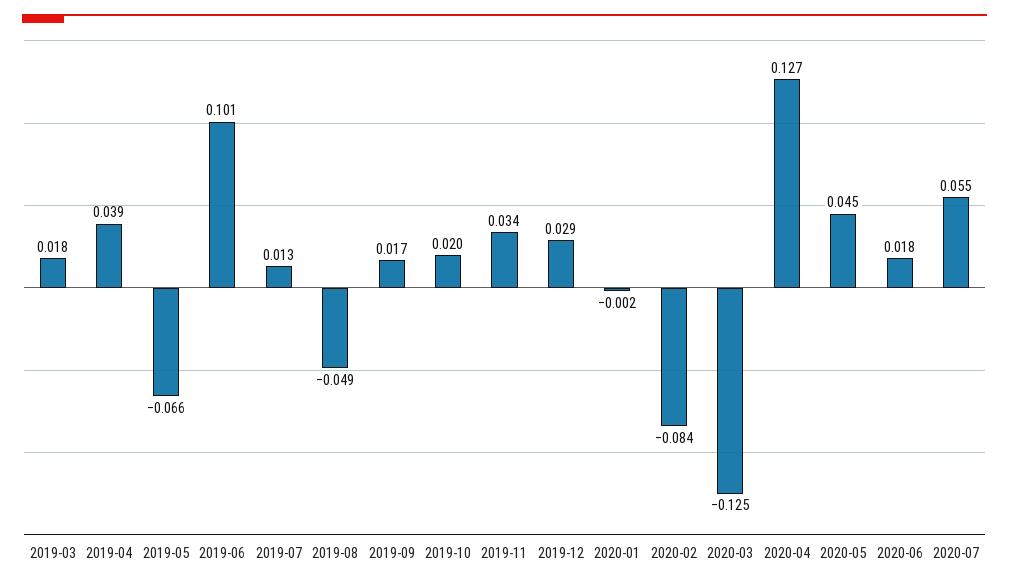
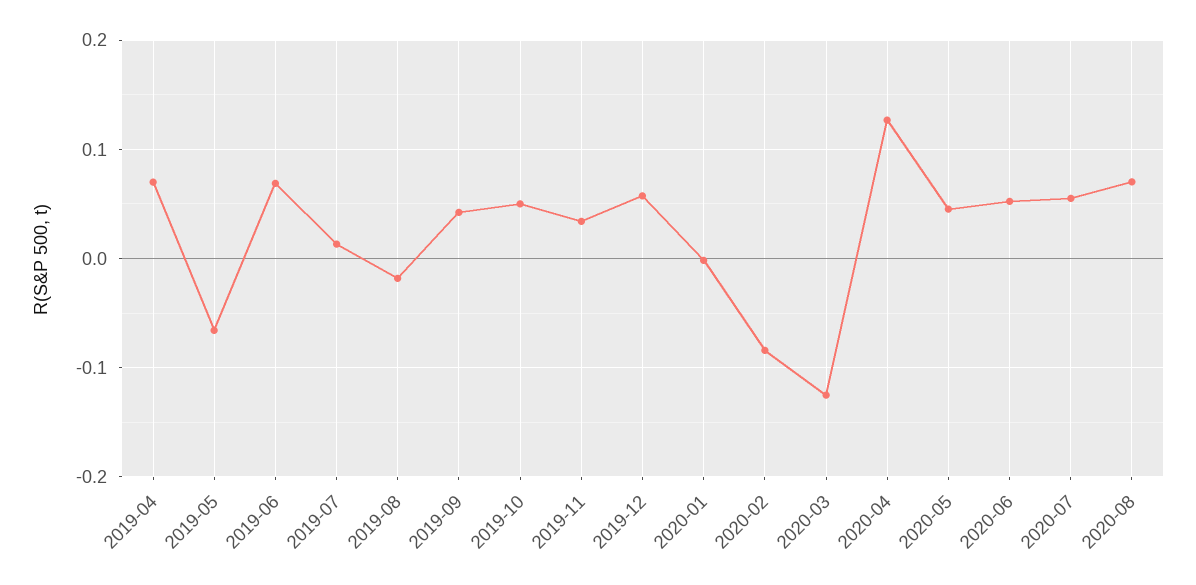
2019-03: 0.018 -> none
2019-04: 0.039 -> 0.07
2019-06: 0.101 -> 0.07
2019-08: -0.049 -> -0.02
2019-09: 0.017 -> 0.04
2019-10: 0.02 -> 0.05
2019-12: 0.029 -> 0.06
2020-06: 0.018 -> 0.05
2020-08: none -> 0.07

